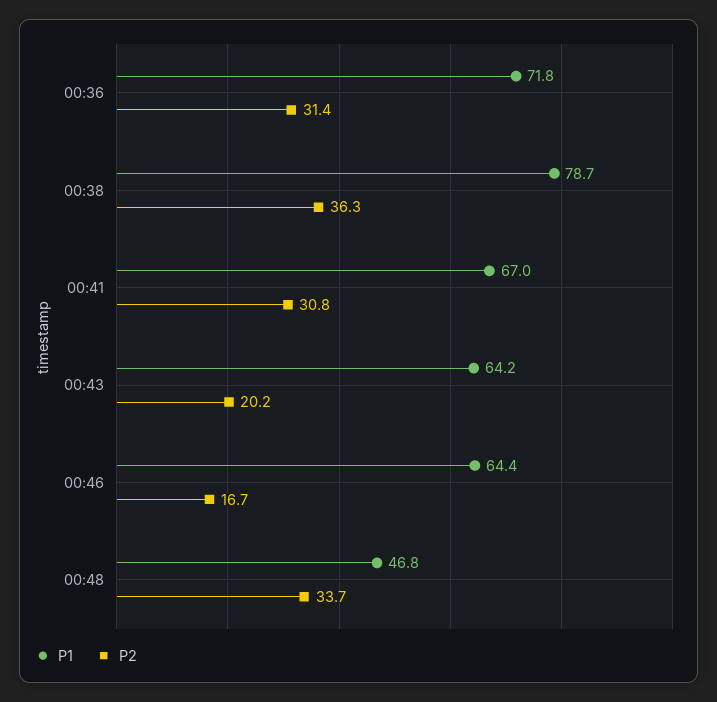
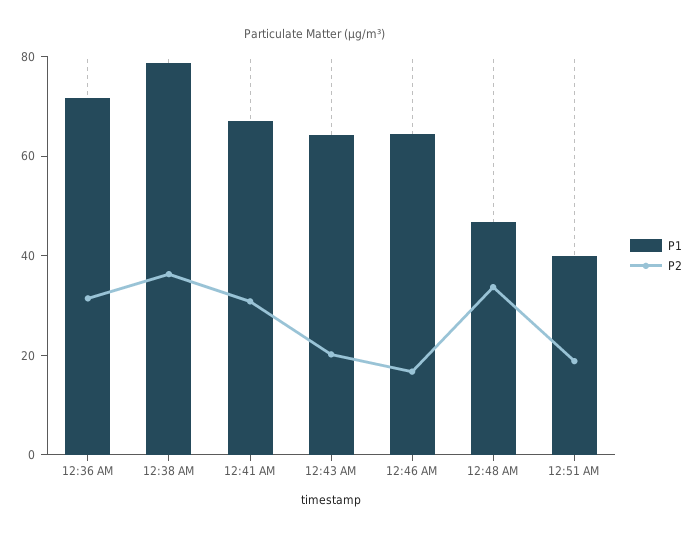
P1, 12:51 AM: none -> 40
P2, 12:51 AM: none -> 20

